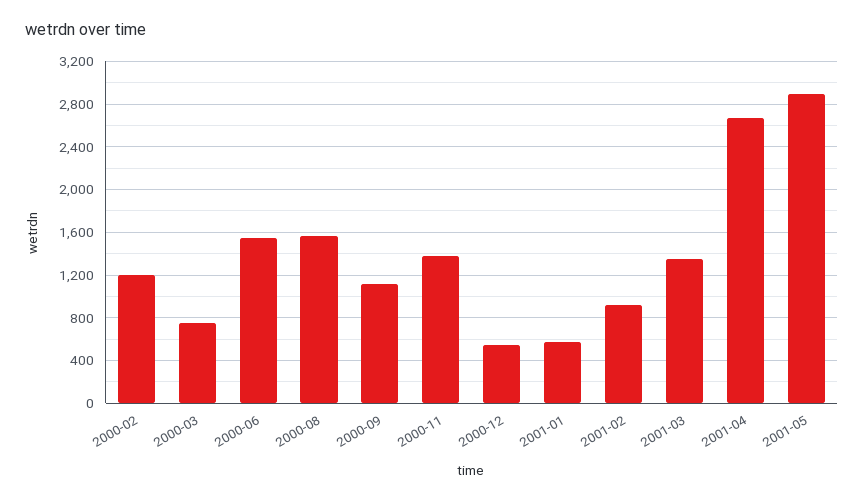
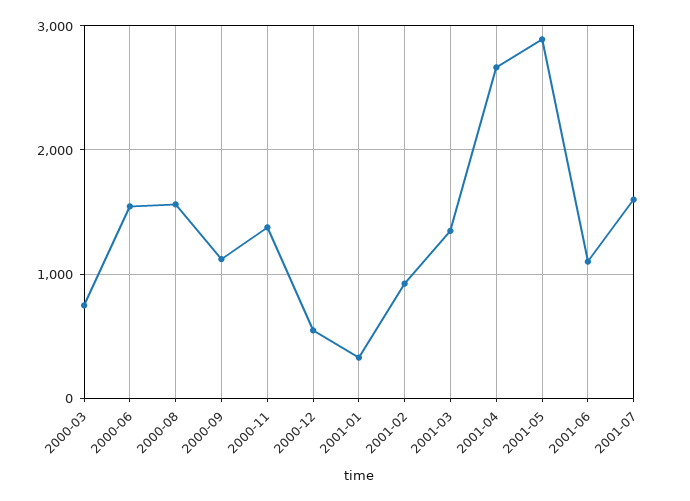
2000-02: 1200 -> none
2001-01: 600 -> 300
2001-06: none -> 1100
2001-07: none -> 1600

